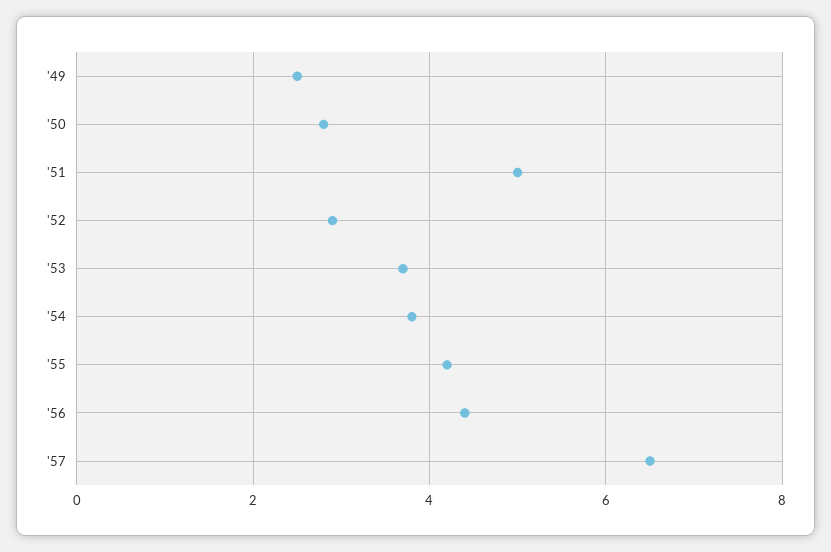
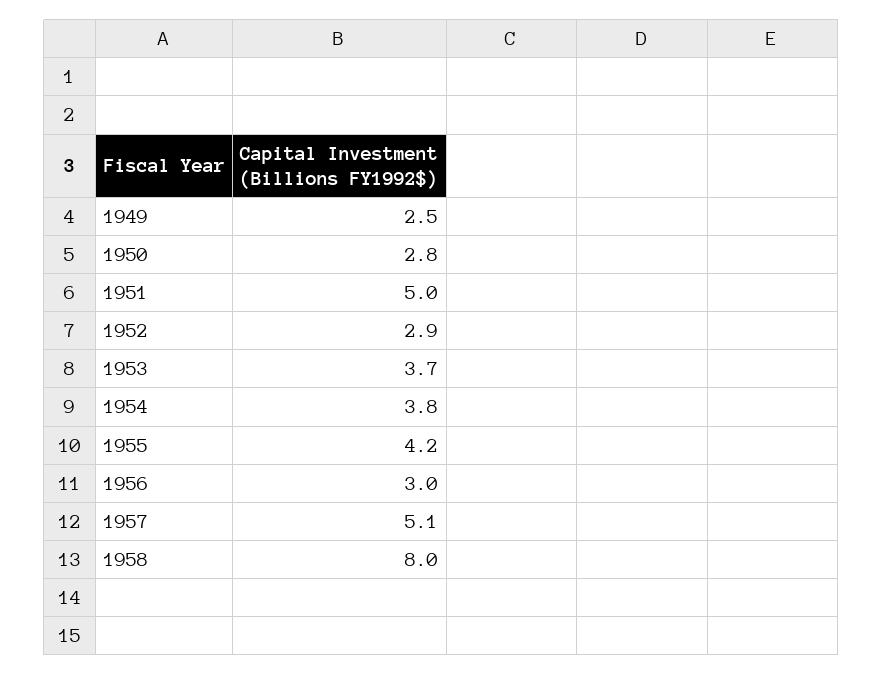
'56: 4.5 -> 3
'57: 6.5 -> 5.1
1958: none -> 8

